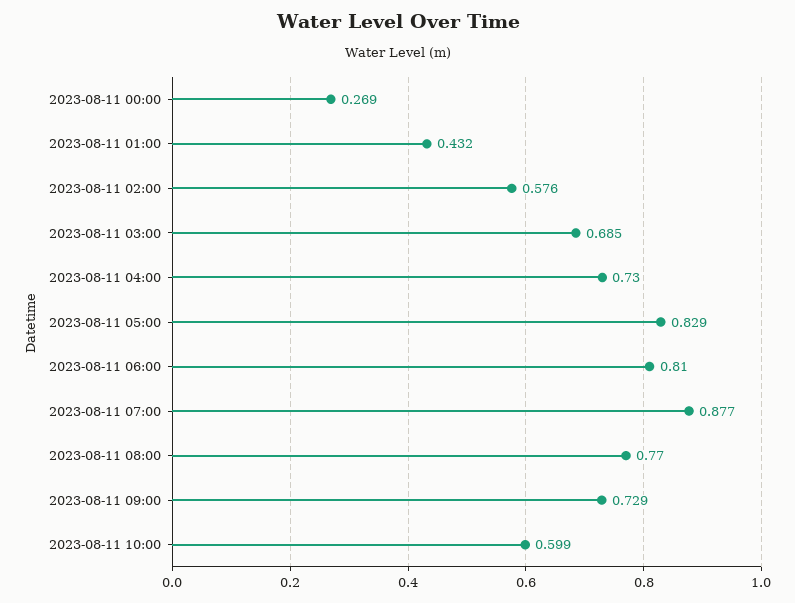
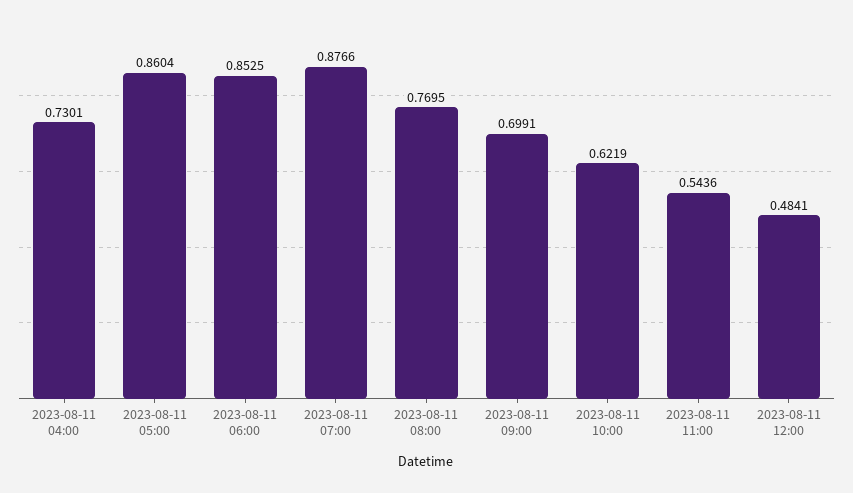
2023-08-11 00:00: 0.269 -> none
2023-08-11 01:00: 0.432 -> none
2023-08-11 02:00: 0.576 -> none
2023-08-11 03:00: 0.685 -> none
2023-08-11 05:00: 0.829 -> 0.8604
2023-08-11 06:00: 0.81 -> 0.8525
2023-08-11 09:00: 0.729 -> 0.6991
2023-08-11 10:00: 0.599 -> 0.6219
2023-08-11 11:00: none -> 0.5436
2023-08-11 12:00: none -> 0.4841

